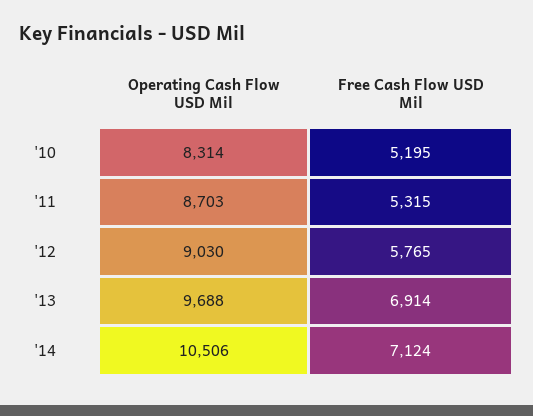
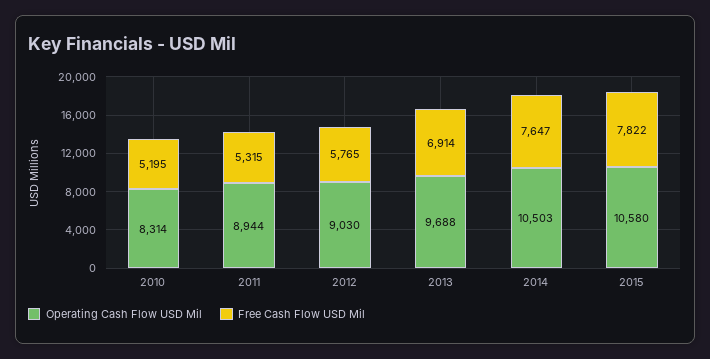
Operating Cash Flow USD Mil, '11: 8703 -> 8944
Operating Cash Flow USD Mil, '14: 10506 -> 10503
Free Cash Flow USD Mil, '14: 7124 -> 7647
Operating Cash Flow USD Mil, 2015: none -> 10580
Free Cash Flow USD Mil, 2015: none -> 7822

